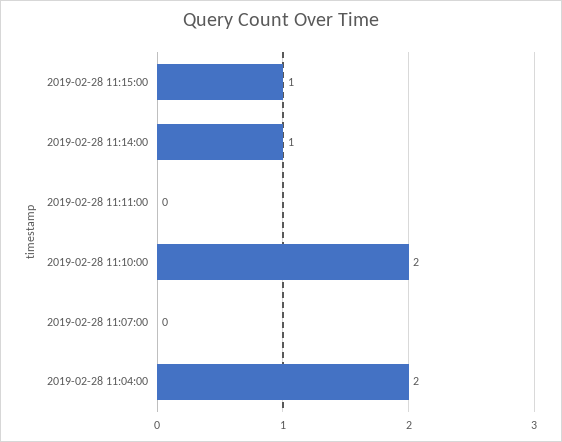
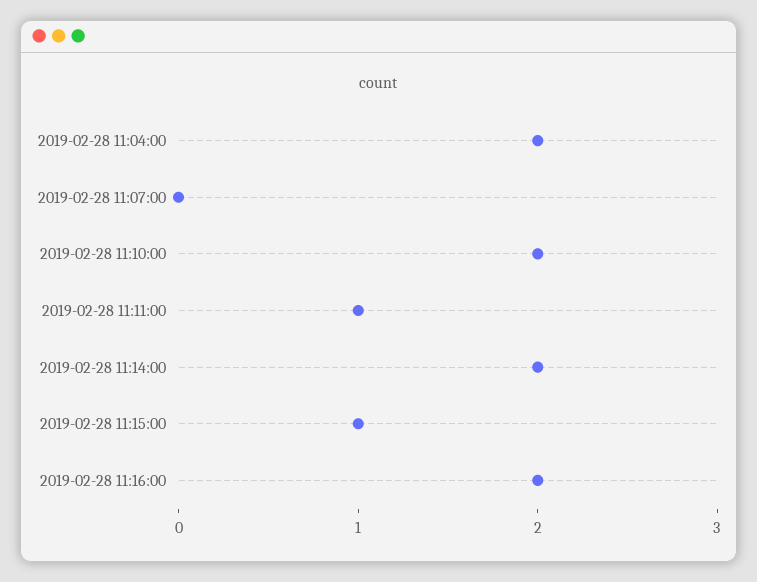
2019-02-28 11:14:00: 1 -> 2
2019-02-28 11:11:00: 0 -> 1
2019-02-28 11:16:00: none -> 2

